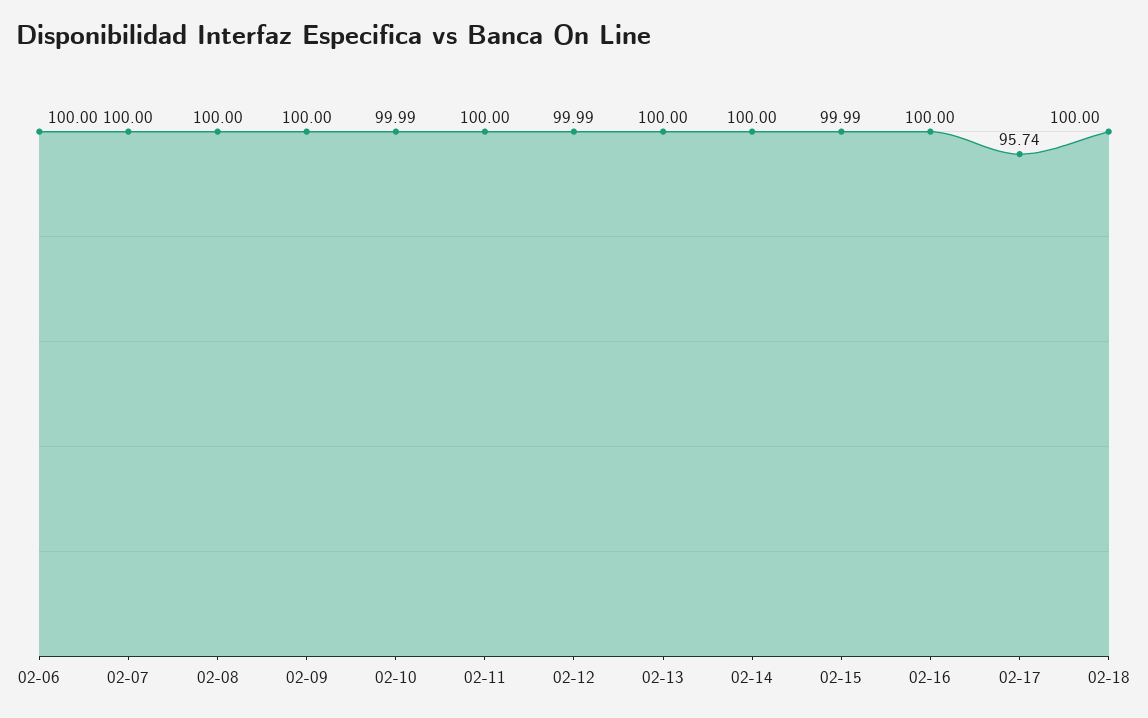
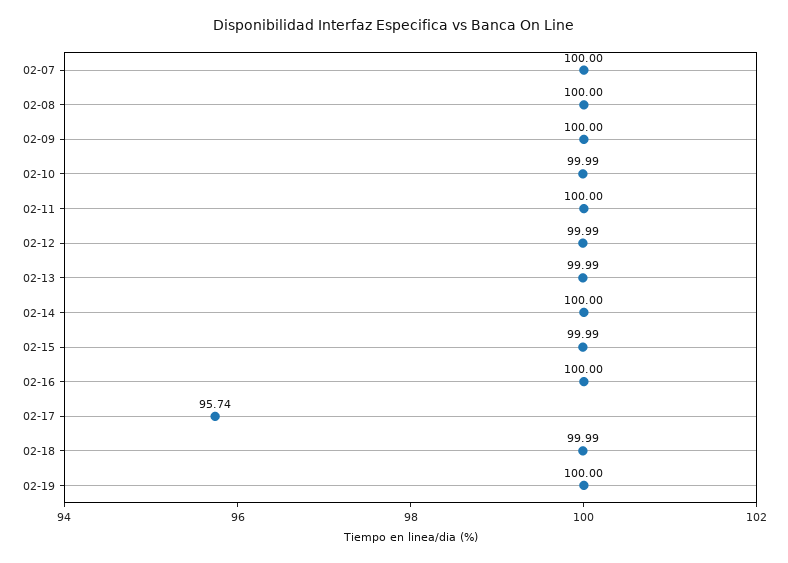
02-06: 100 -> none
02-13: 100 -> 99.99
02-18: 100 -> 99.99
02-19: none -> 100

